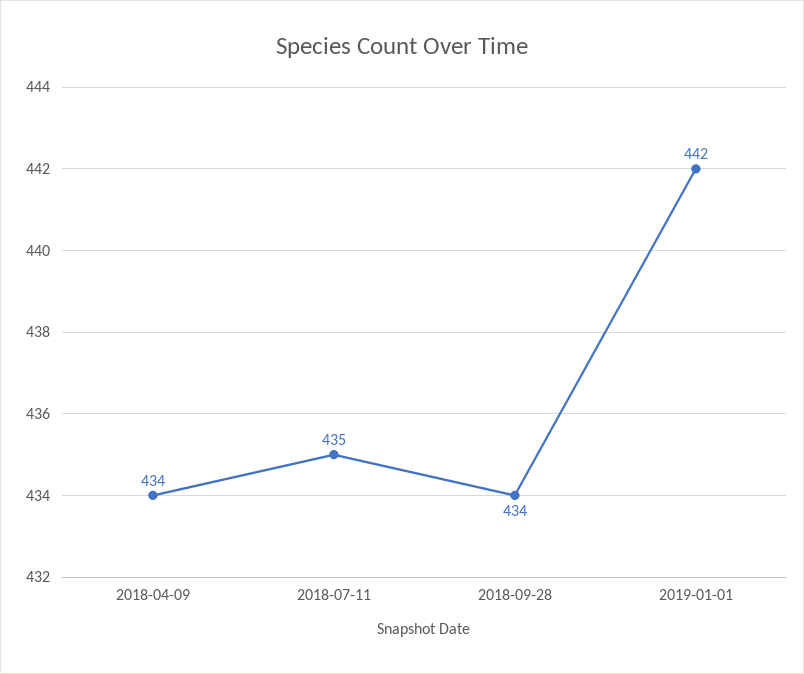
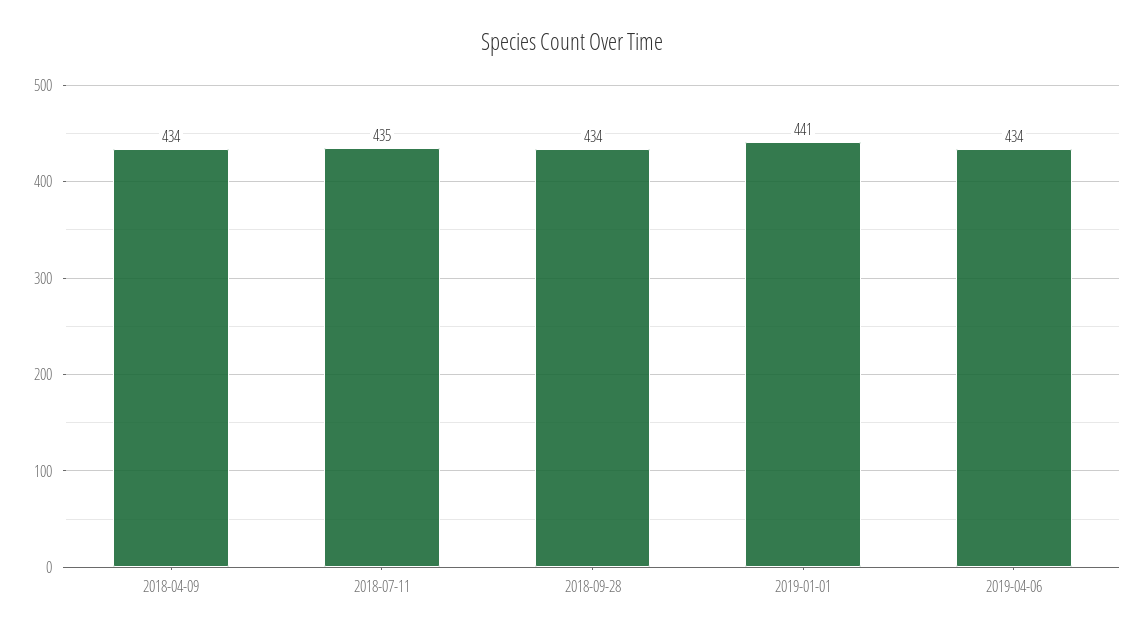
2019-01-01: 442 -> 441
2019-04-06: none -> 434

